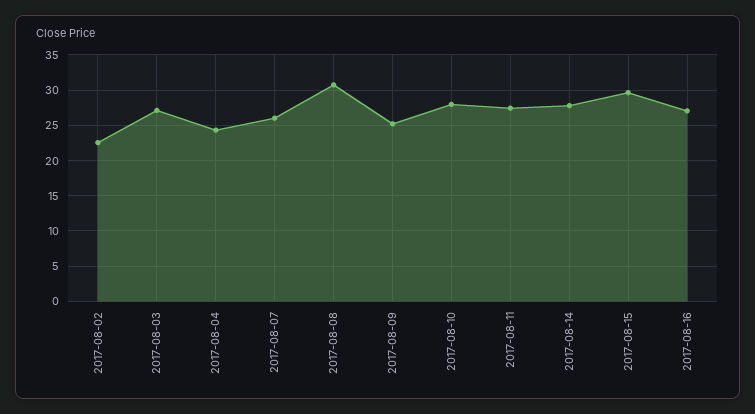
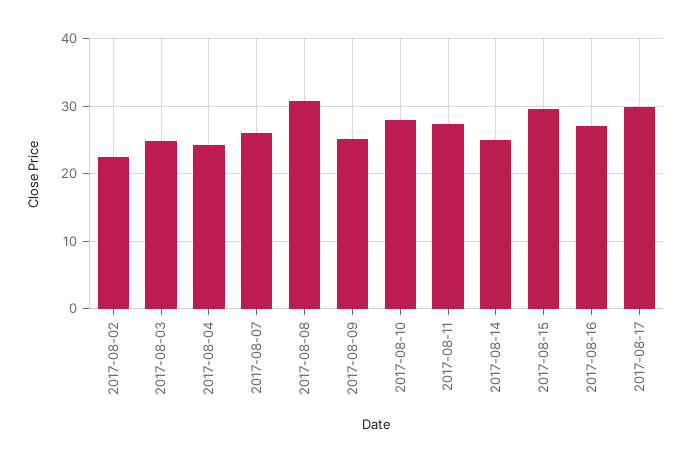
2017-08-03: 27 -> 25
2017-08-14: 28 -> 25
2017-08-17: none -> 30

